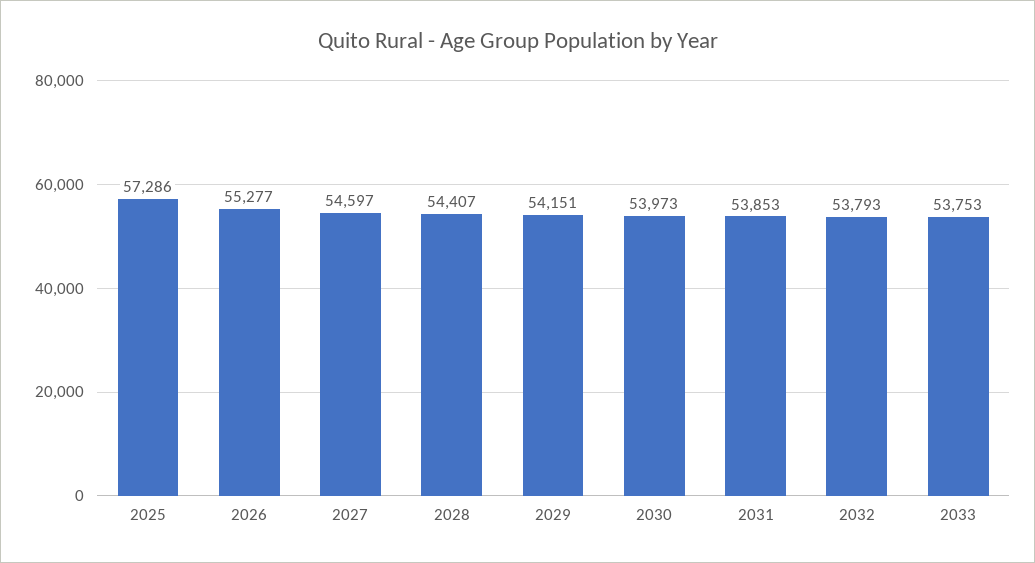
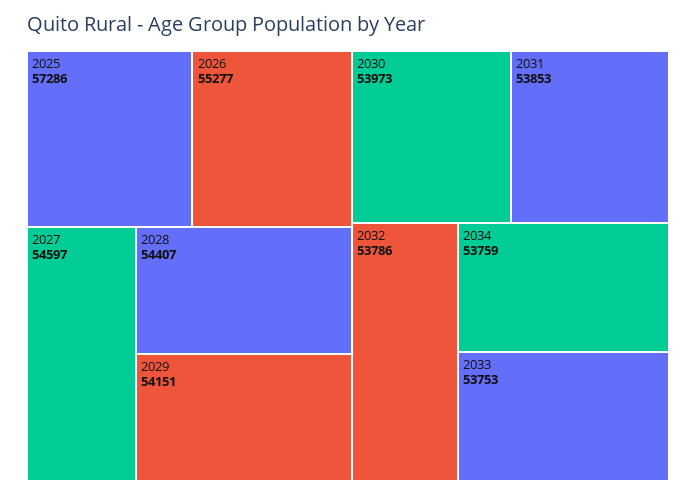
2032: 53793 -> 53786
2034: none -> 53759

